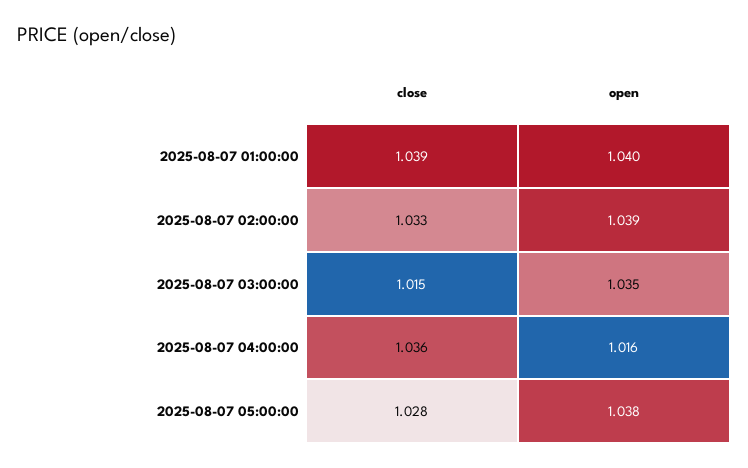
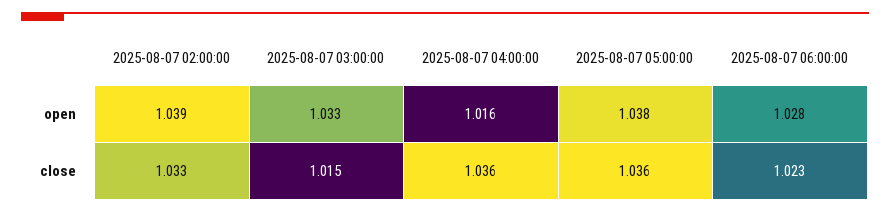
close, 2025-08-07 01:00:00: 1.039 -> none
open, 2025-08-07 01:00:00: 1.04 -> none
open, 2025-08-07 03:00:00: 1.035 -> 1.033
close, 2025-08-07 05:00:00: 1.028 -> 1.036
open, 2025-08-07 06:00:00: none -> 1.028
close, 2025-08-07 06:00:00: none -> 1.023

